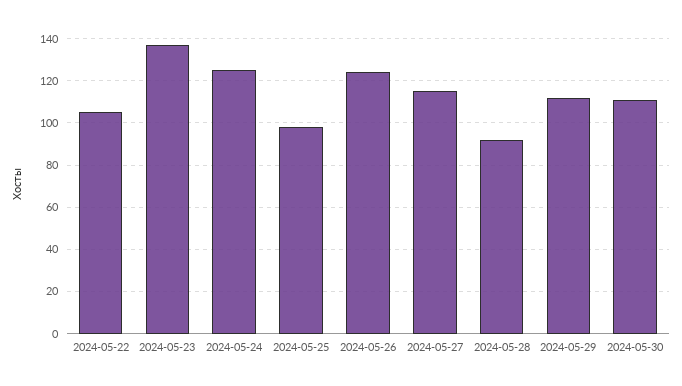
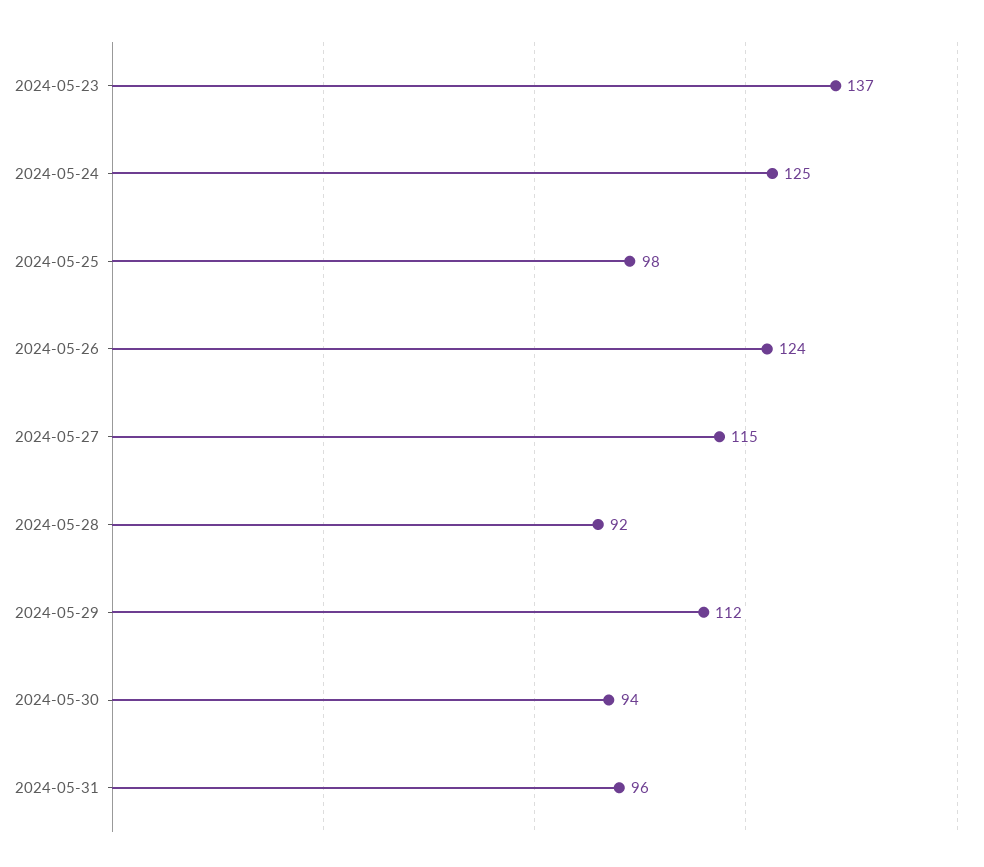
2024-05-22: 105 -> none
2024-05-30: 110 -> 94
2024-05-31: none -> 96

